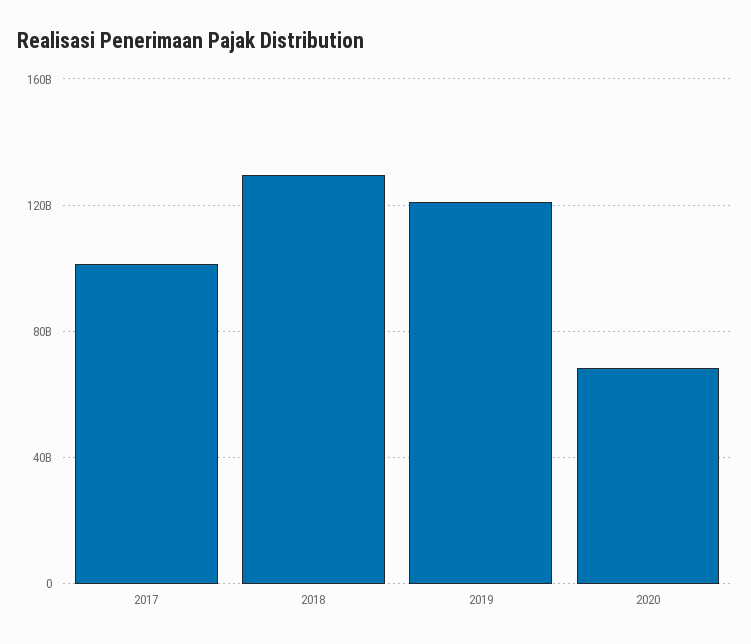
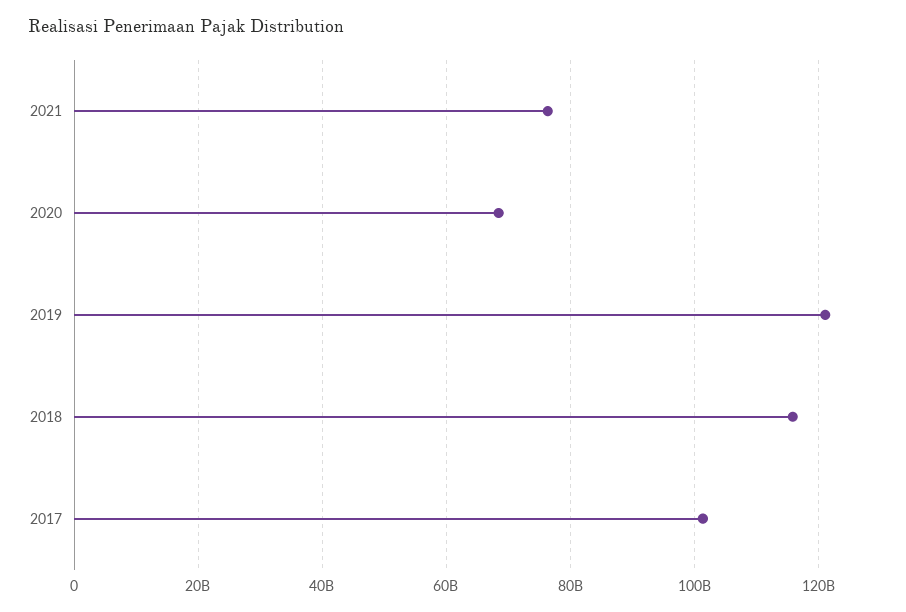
2018: 130000000000 -> 116000000000
2021: none -> 76000000000

